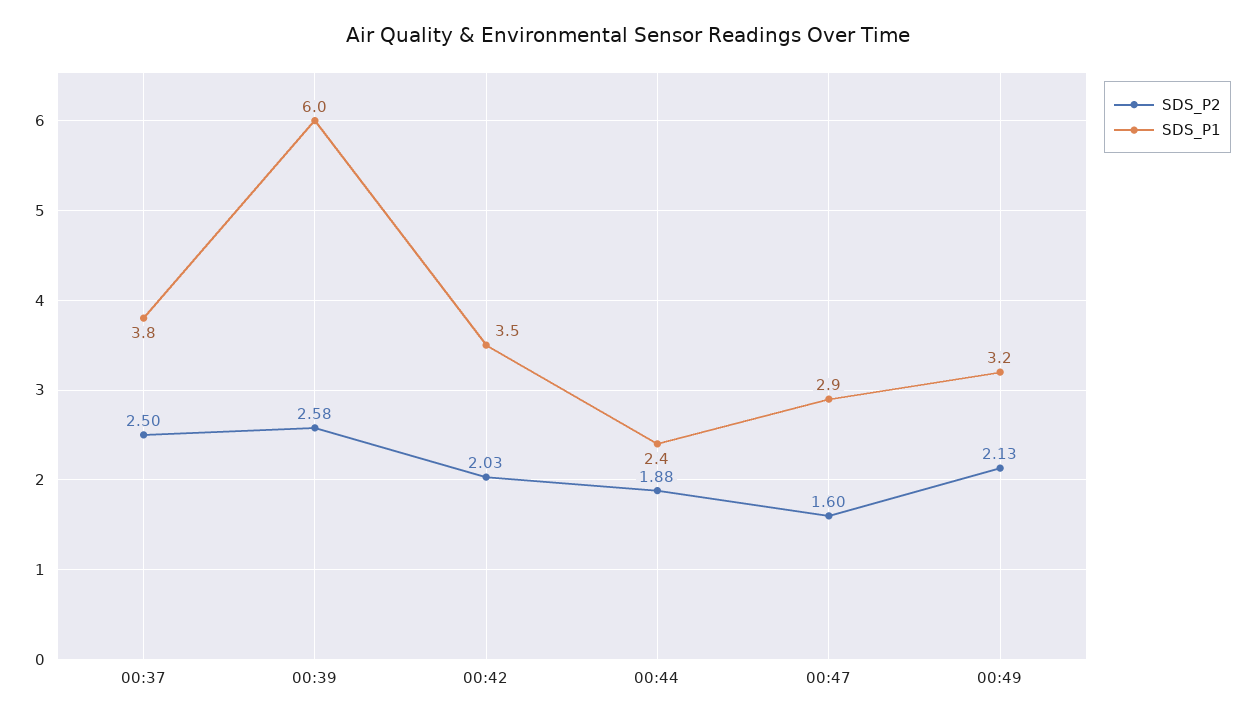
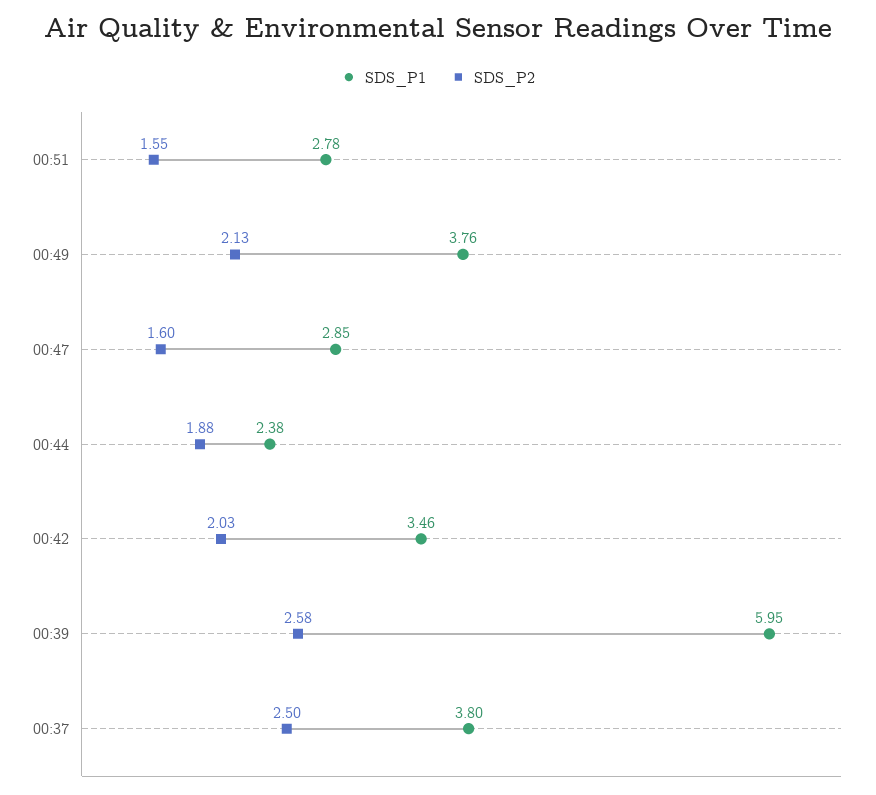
SDS_P1, 00:49: 3.2 -> 3.76
SDS_P1, 00:51: none -> 2.78
SDS_P2, 00:51: none -> 1.55

